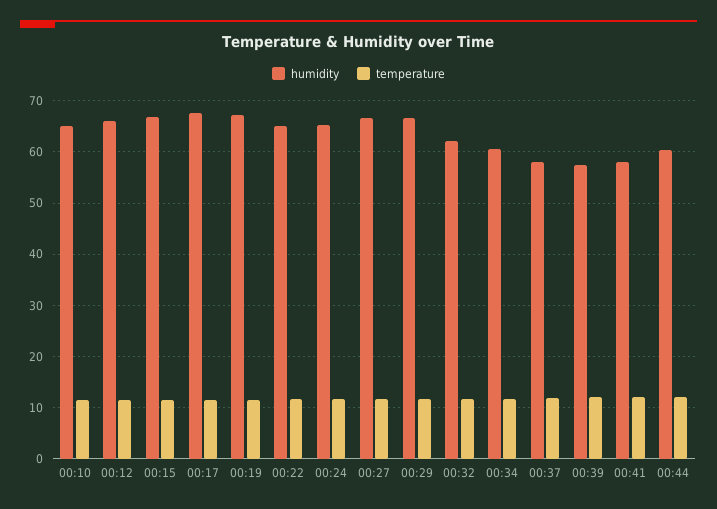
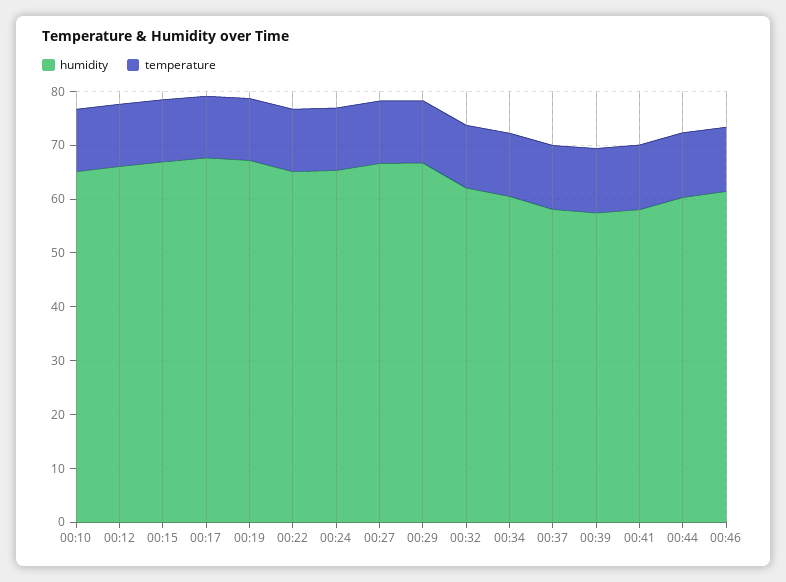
humidity, 00:46: none -> 62
temperature, 00:46: none -> 12

